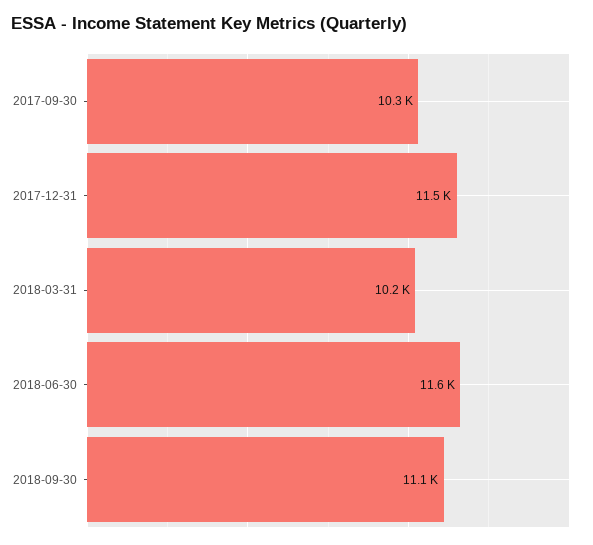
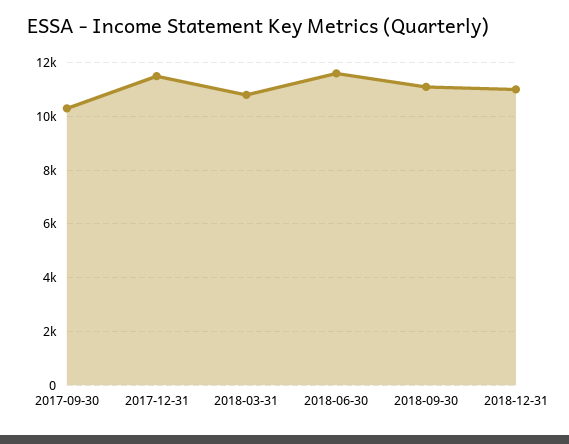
2018-03-31: 10200 -> 10750
2018-12-31: none -> 11000

